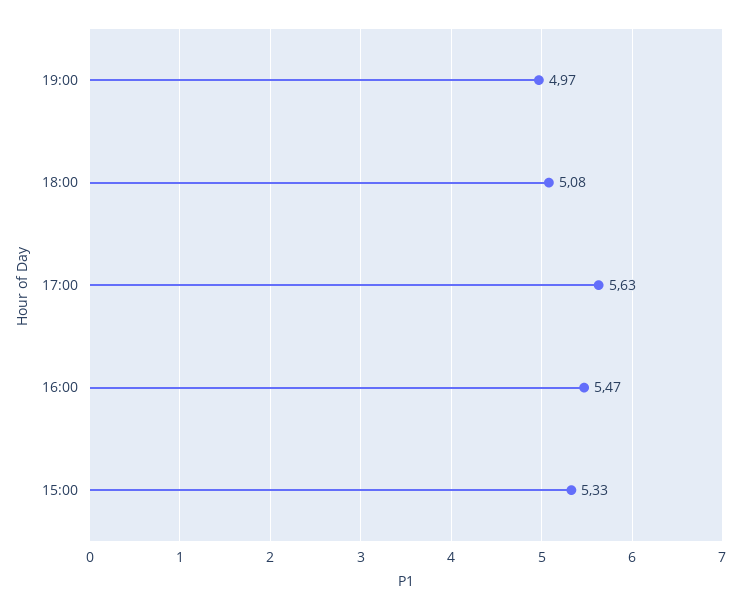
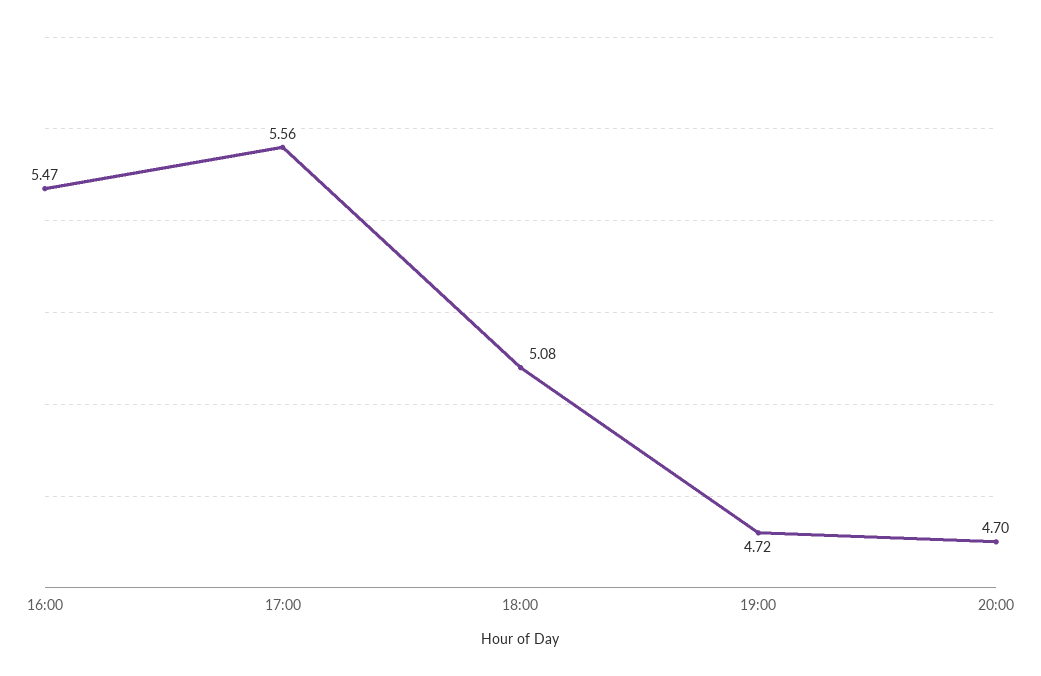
19:00: 4.97 -> 4.72
17:00: 5.63 -> 5.56
15:00: 5.33 -> none
20:00: none -> 4.7

